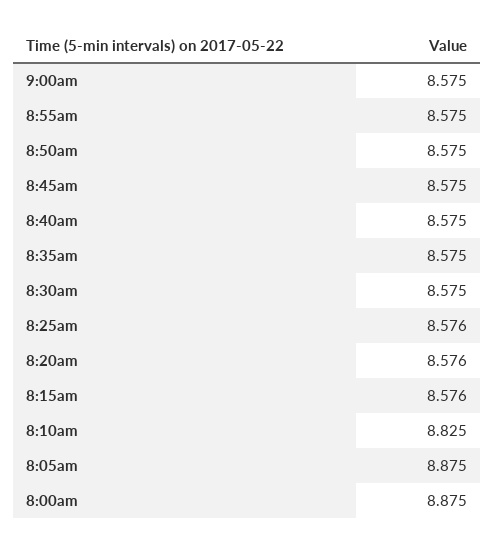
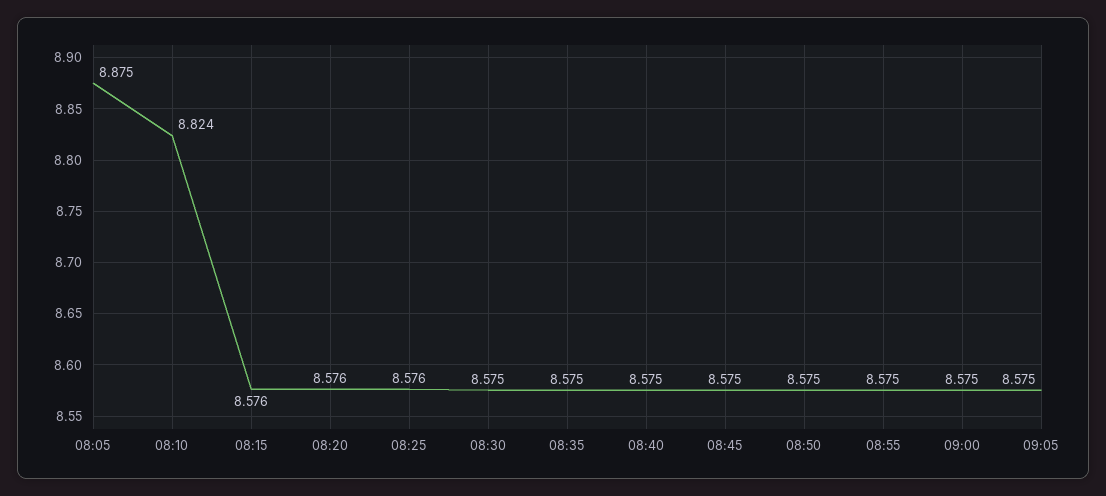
8:10am: 8.825 -> 8.824
8:00am: 8.875 -> none
09:05: none -> 8.575

